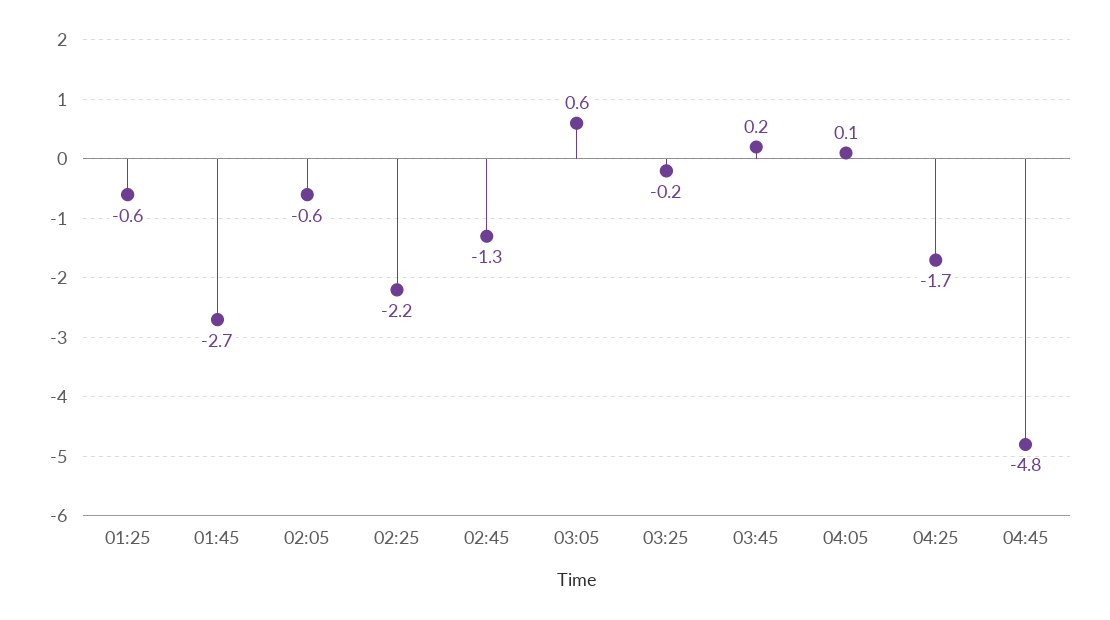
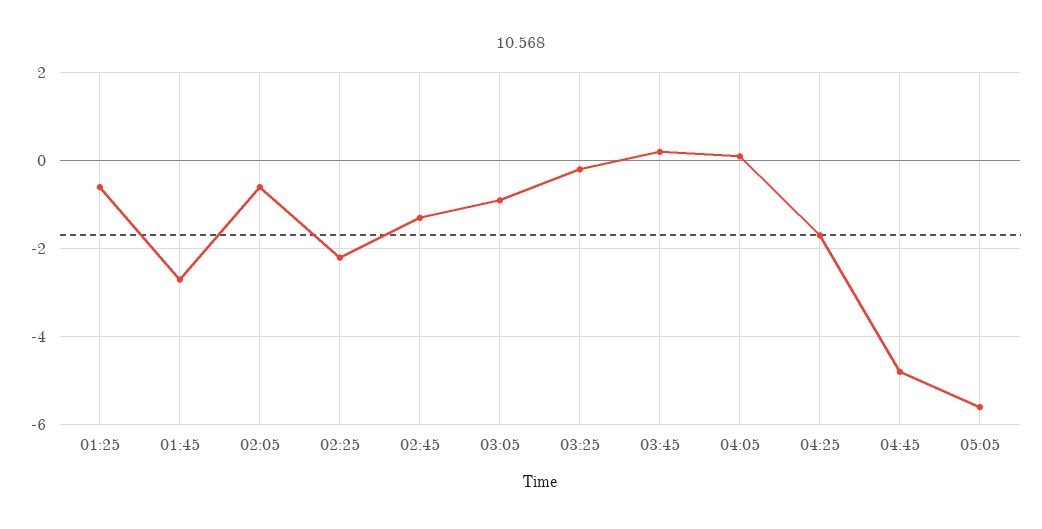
03:05: 0.6 -> -1
05:05: none -> -5.5

